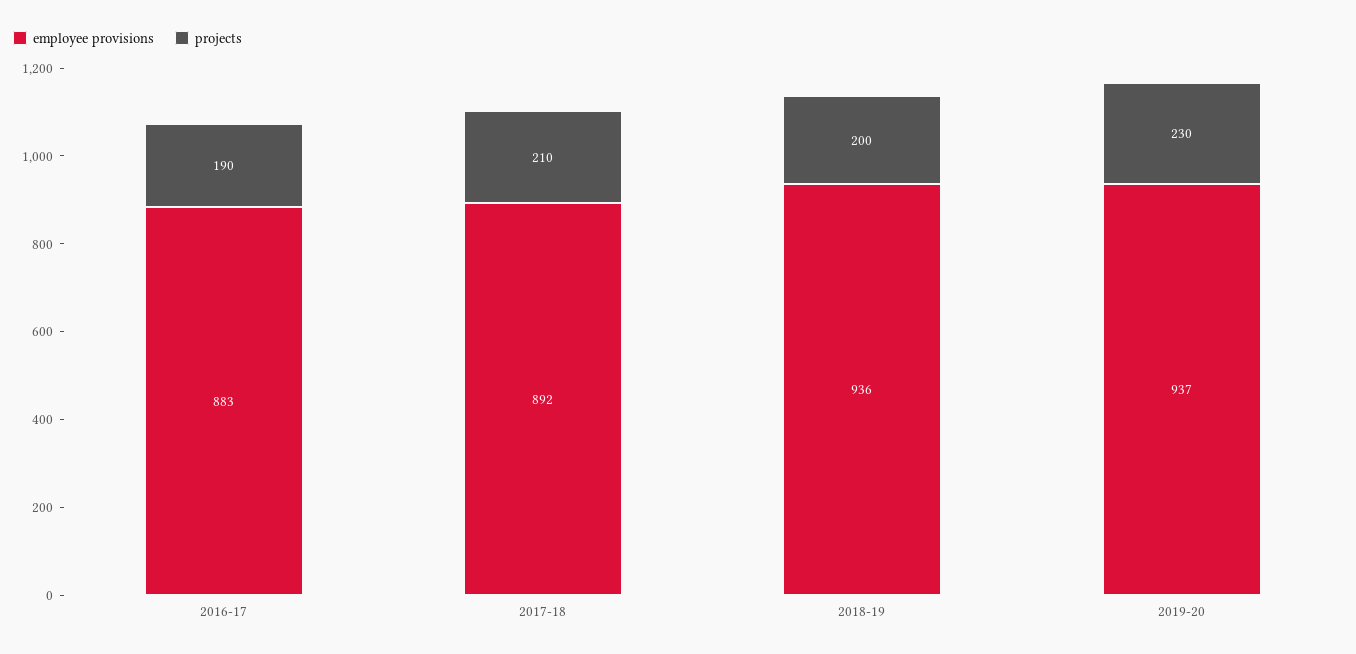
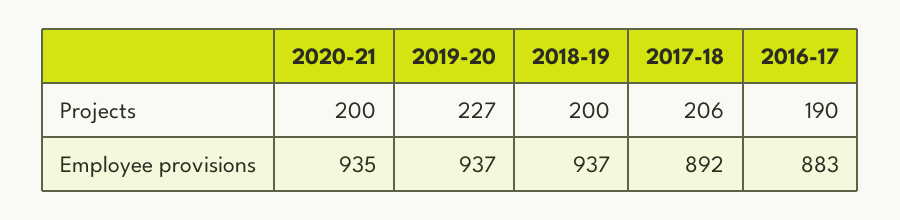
projects, 2017-18: 210 -> 206
employee provisions, 2018-19: 936 -> 937
projects, 2019-20: 230 -> 227
projects, 2020-21: none -> 200
employee provisions, 2020-21: none -> 935

